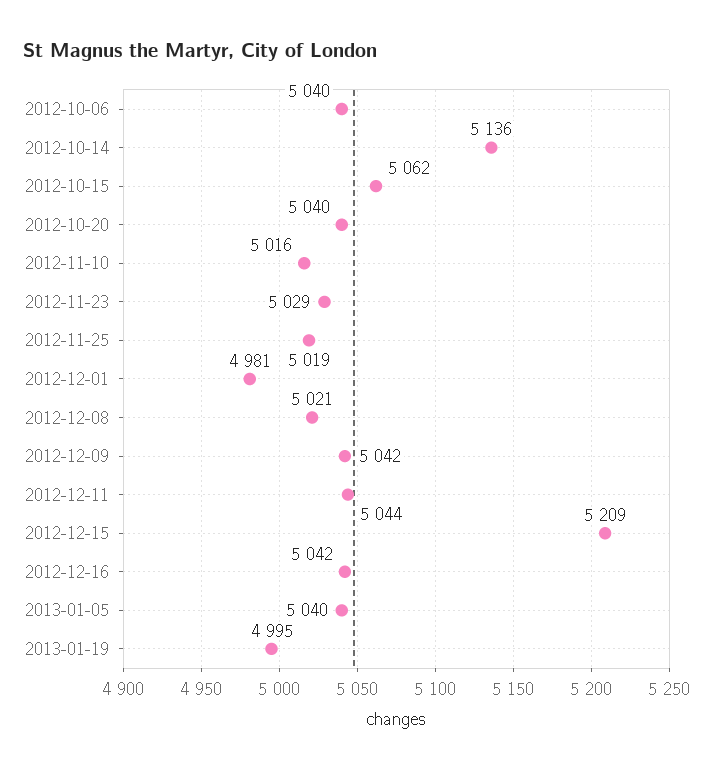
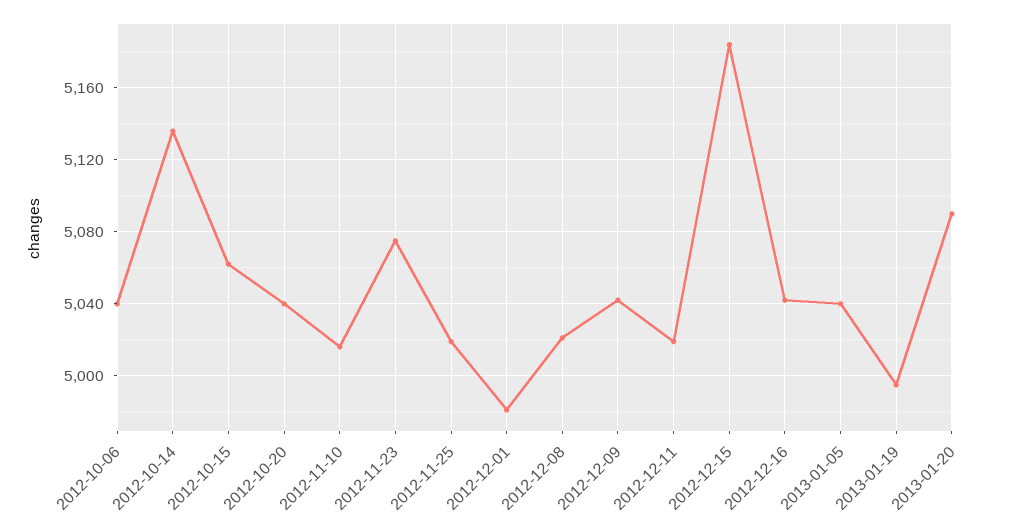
2012-11-23: 5029 -> 5075
2012-12-11: 5044 -> 5020
2012-12-15: 5209 -> 5185
2013-01-20: none -> 5090

